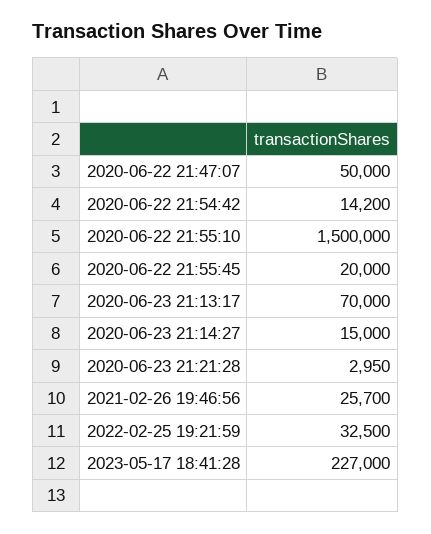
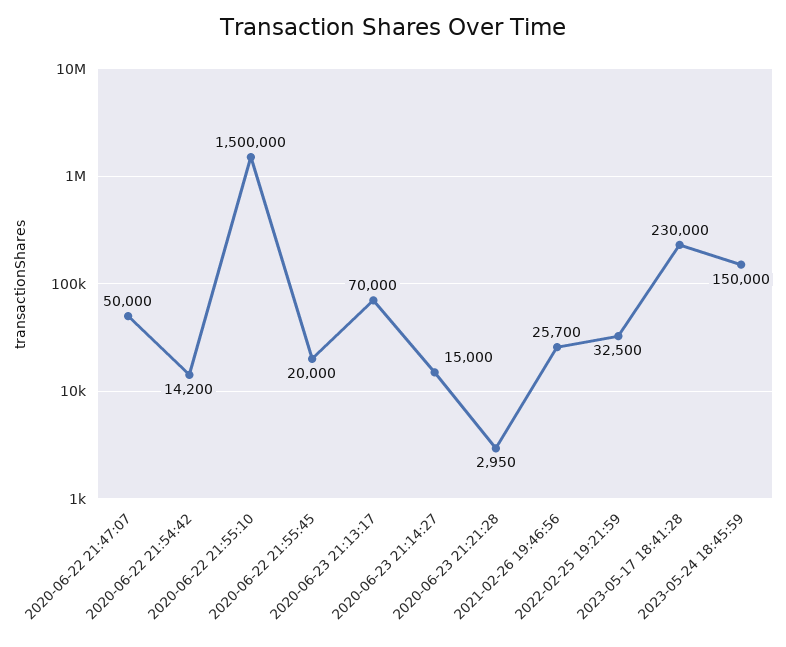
2023-05-17 18:41:28: 227000 -> 230000
2023-05-24 18:45:59: none -> 150000

